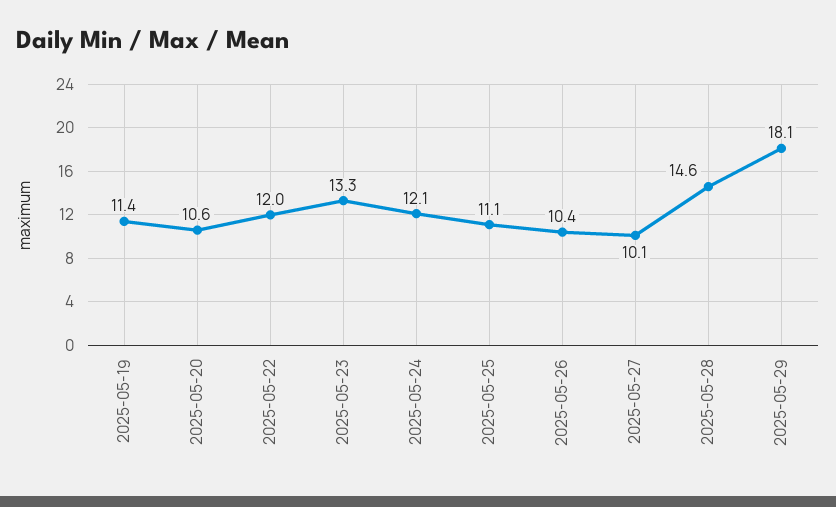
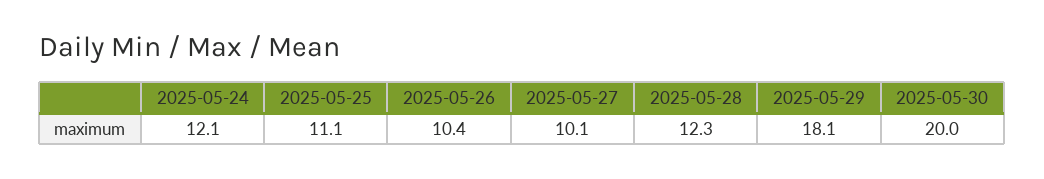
2025-05-19: 11.4 -> none
2025-05-20: 10.6 -> none
2025-05-22: 12 -> none
2025-05-23: 13.3 -> none
2025-05-28: 14.6 -> 12.3
2025-05-30: none -> 20

